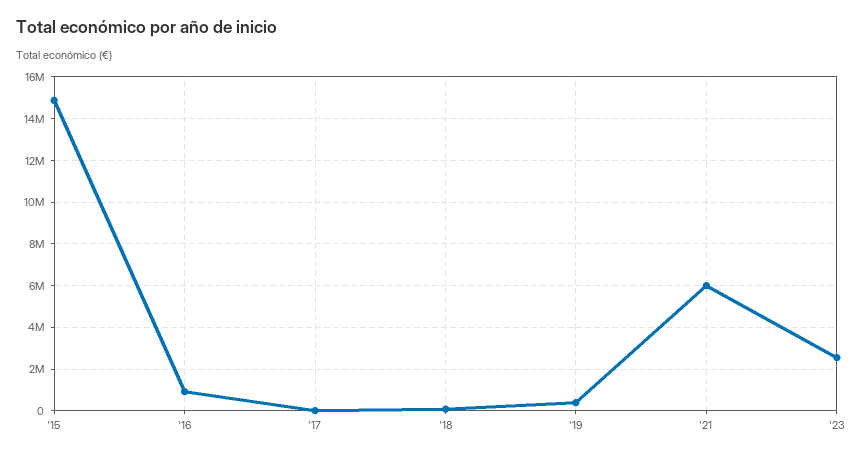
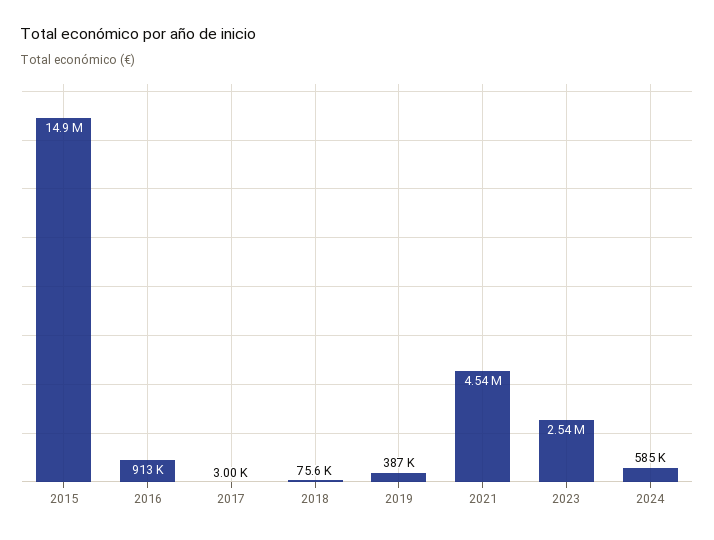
'21: 6000000 -> 4540000
2024: none -> 585000

